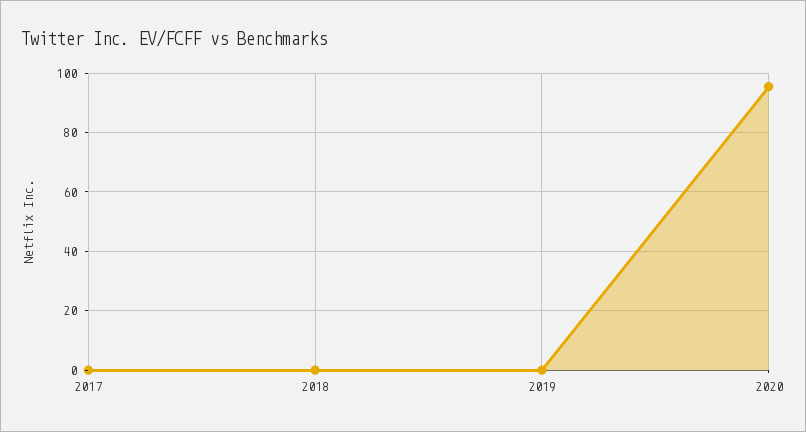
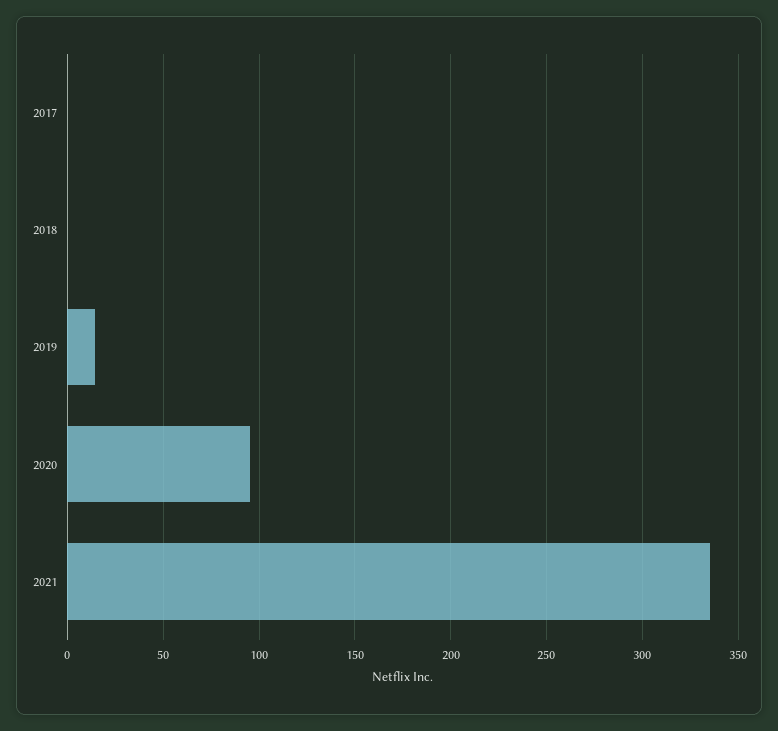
2019: 0 -> 15
2021: none -> 335

